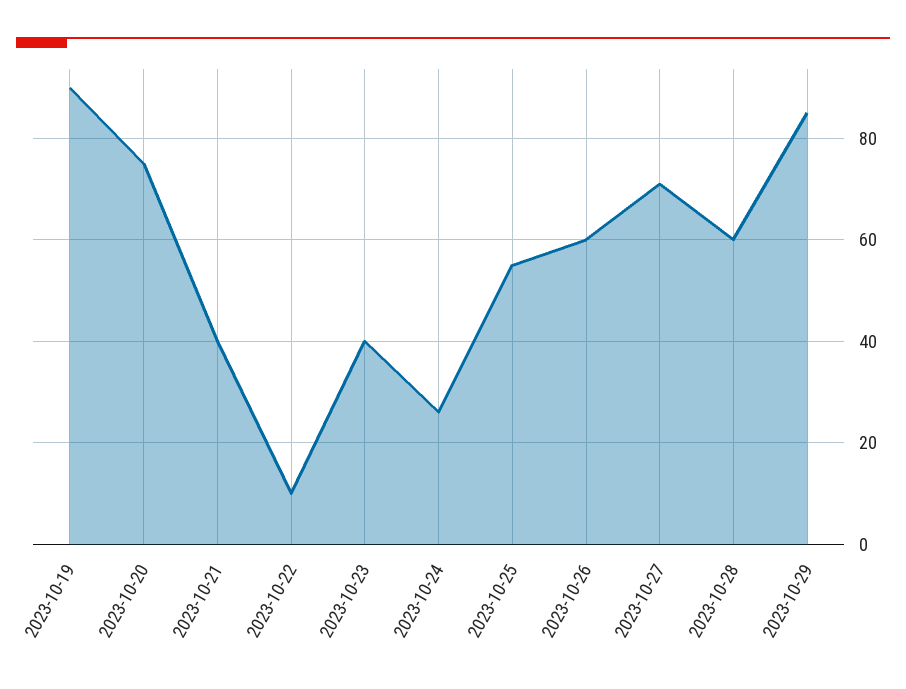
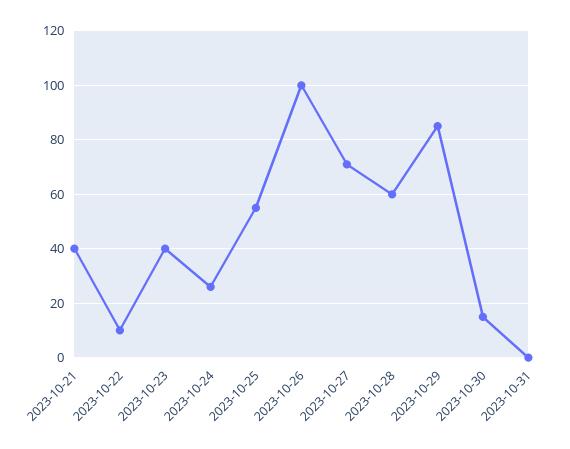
2023-10-19: 90 -> none
2023-10-20: 75 -> none
2023-10-26: 60 -> 100
2023-10-30: none -> 15
2023-10-31: none -> 0

